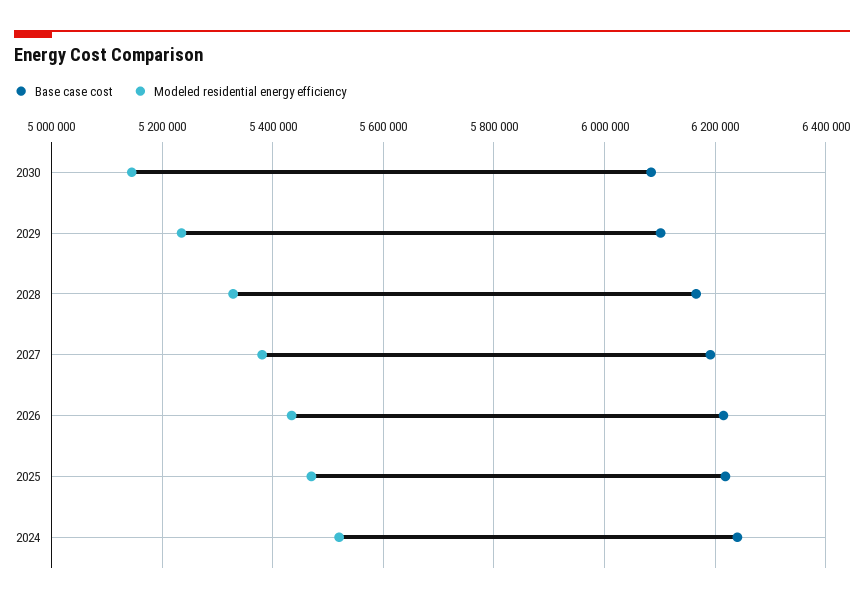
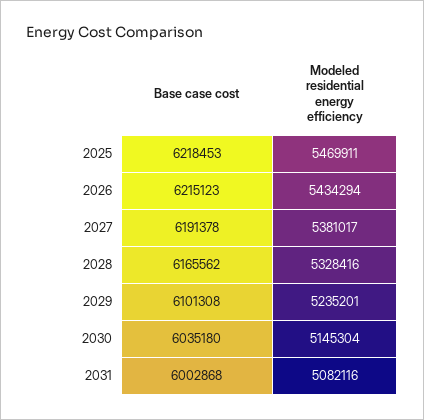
Base case cost, 2030: 6080000 -> 6035180
Base case cost, 2024: 6240000 -> none
Modeled residential energy efficiency, 2024: 5520000 -> none
Base case cost, 2031: none -> 6002868
Modeled residential energy efficiency, 2031: none -> 5082116

